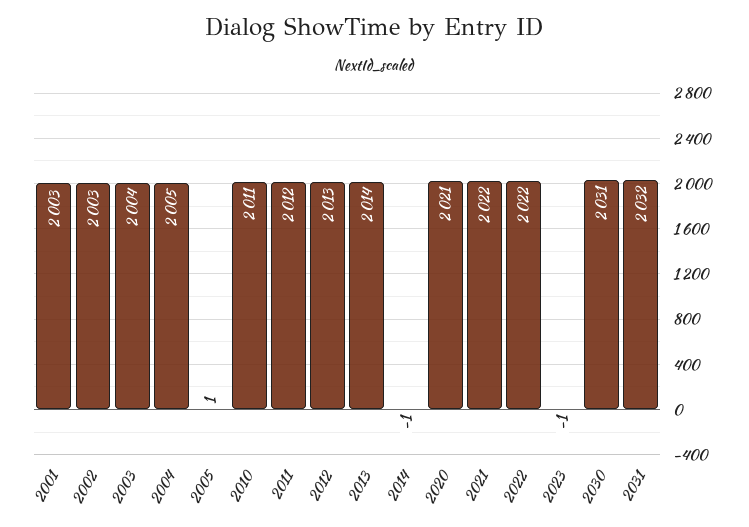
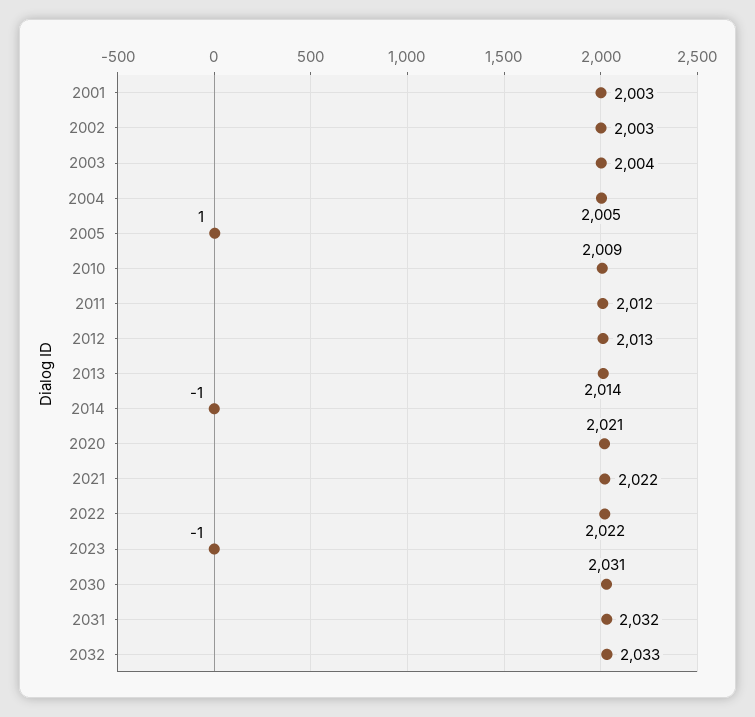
2010: 2011 -> 2009
2032: none -> 2033

